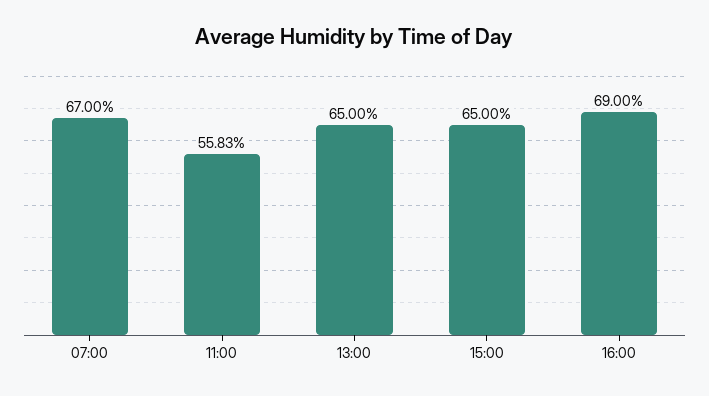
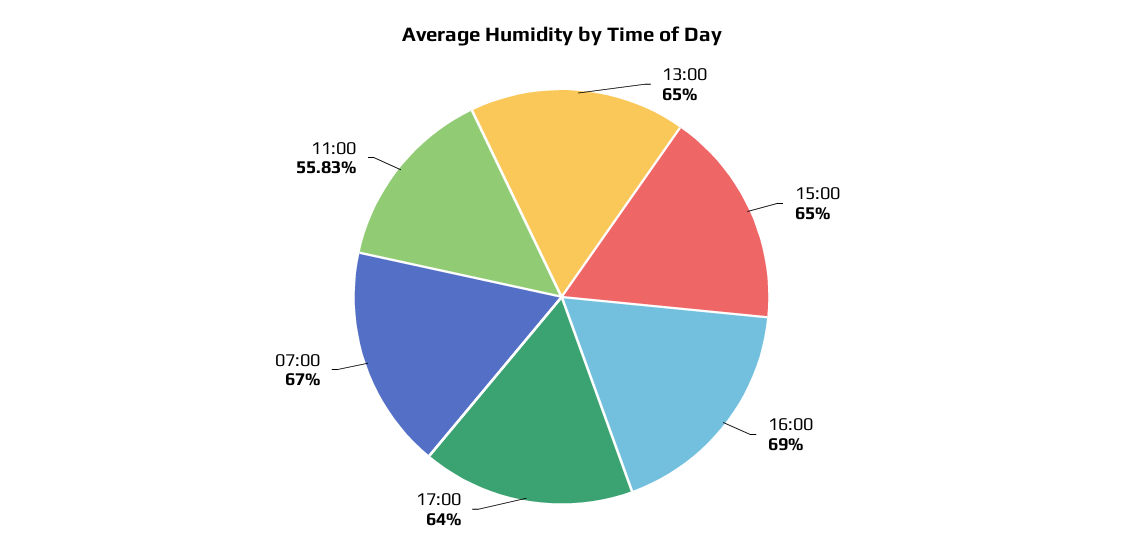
17:00: none -> 64

